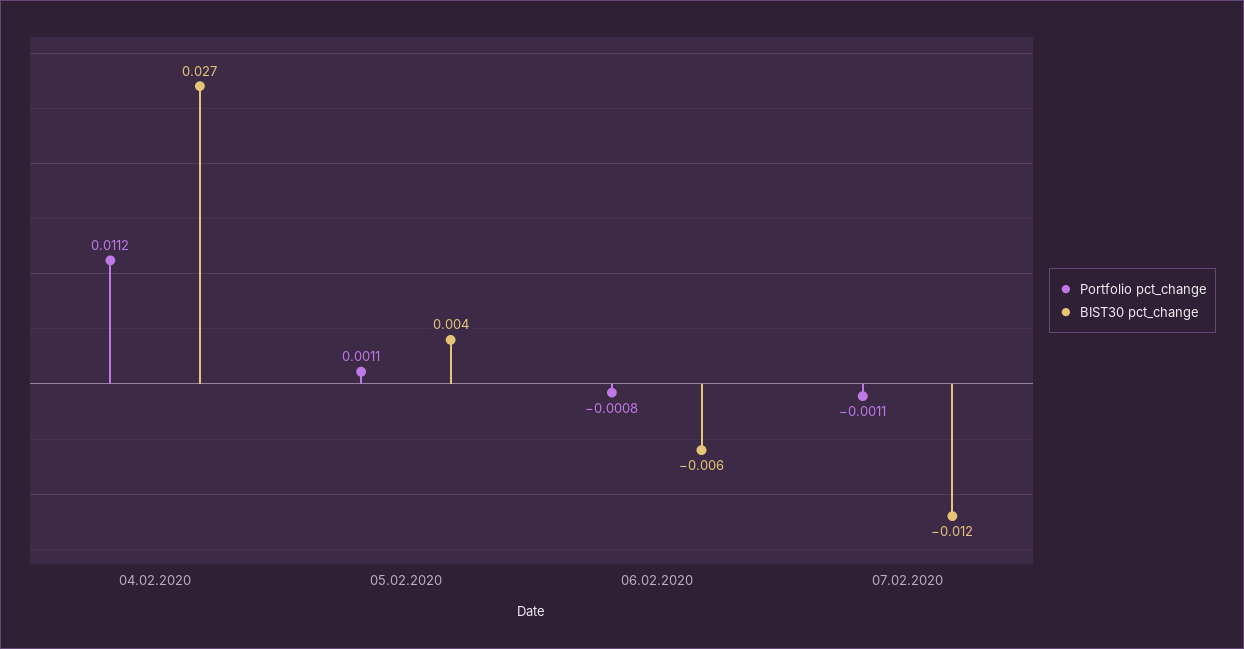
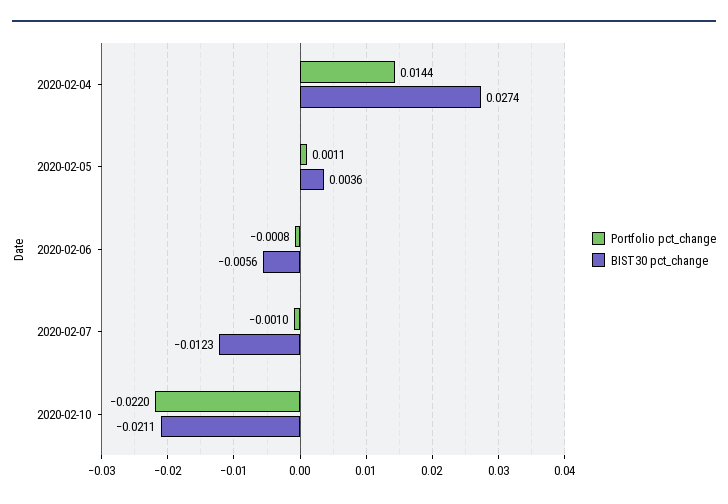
Portfolio pct_change, 04.02.2020: 0.0112 -> 0.0144
Portfolio pct_change, 07.02.2020: -0.0011 -> -0.001
Portfolio pct_change, 2020-02-10: none -> -0.022
BIST30 pct_change, 2020-02-10: none -> -0.0211

